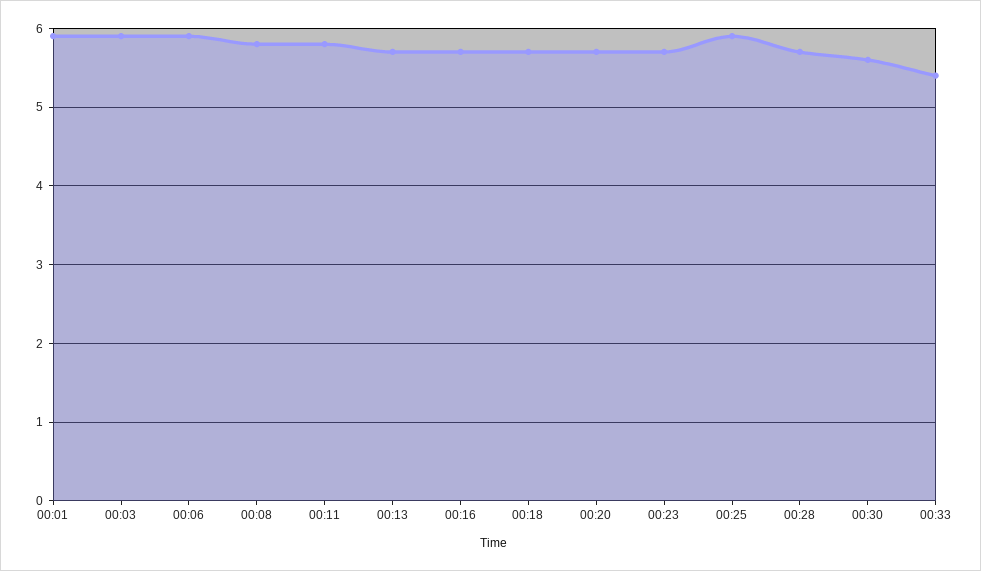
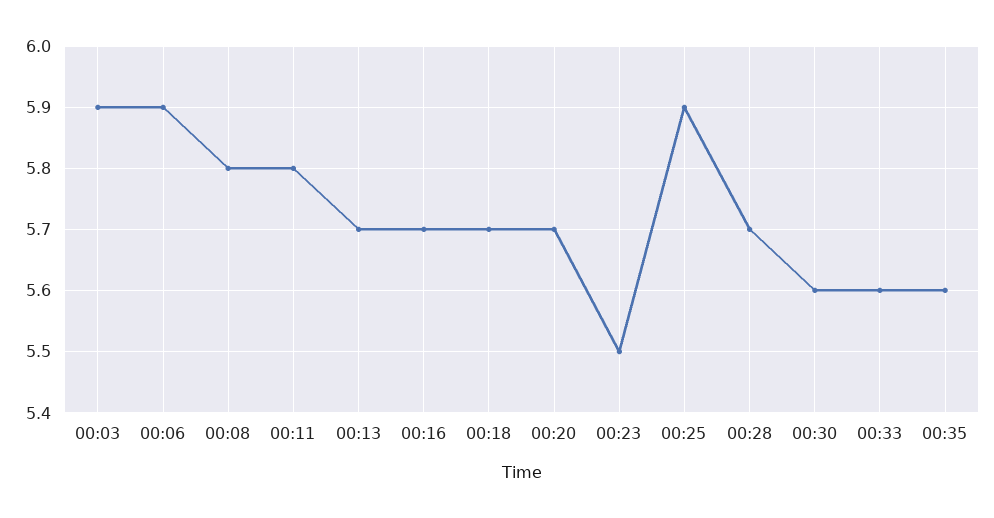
00:01: 5.9 -> none
00:23: 5.7 -> 5.5
00:33: 5.4 -> 5.6
00:35: none -> 5.6

